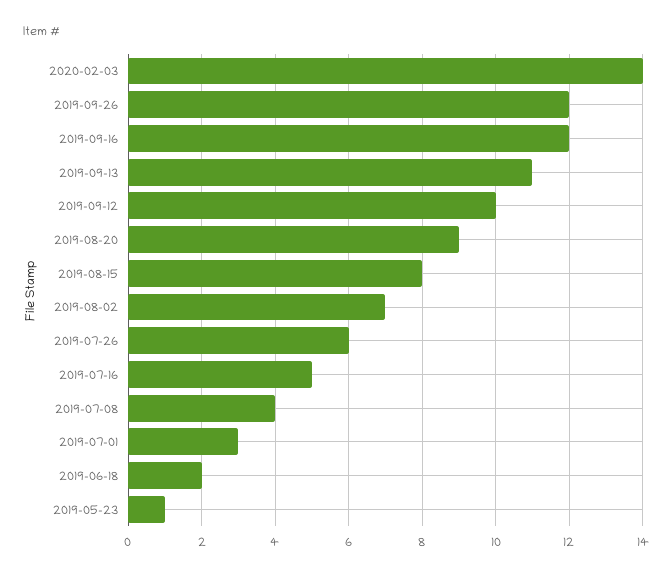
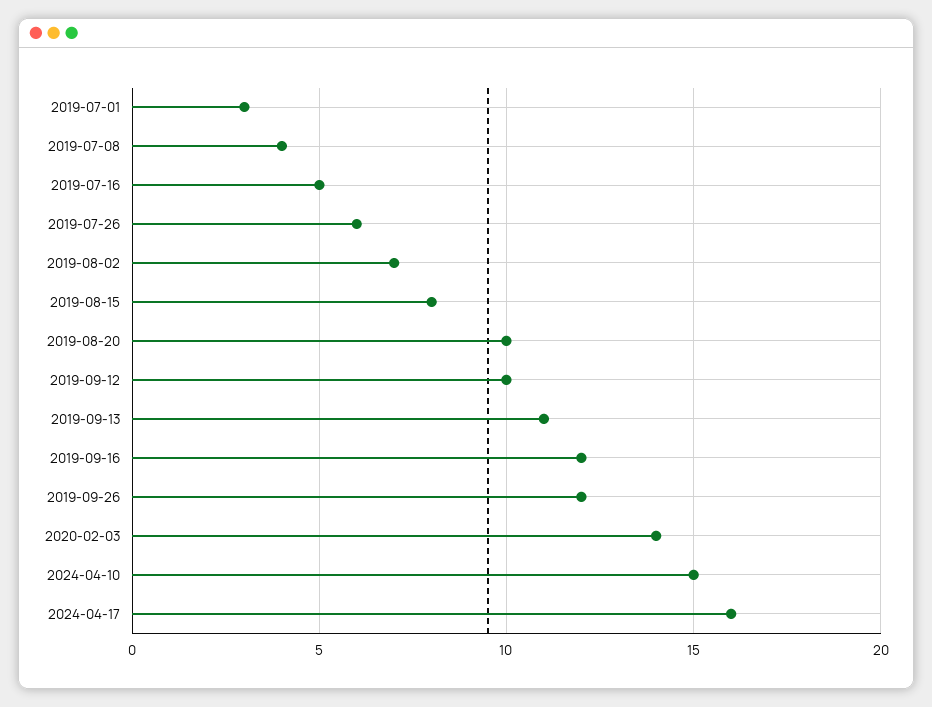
2019-08-20: 9 -> 10
2019-06-18: 2 -> none
2019-05-23: 1 -> none
2024-04-10: none -> 15
2024-04-17: none -> 16

